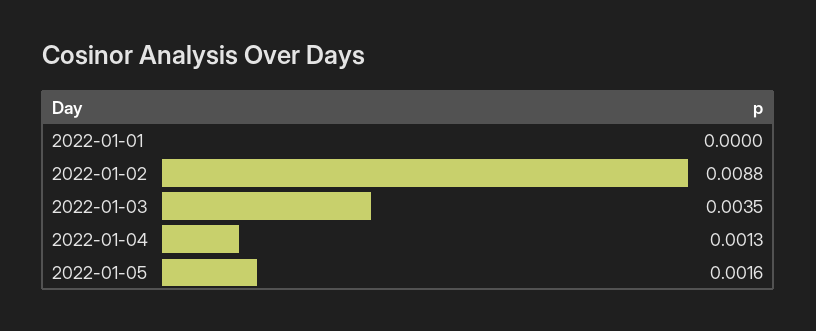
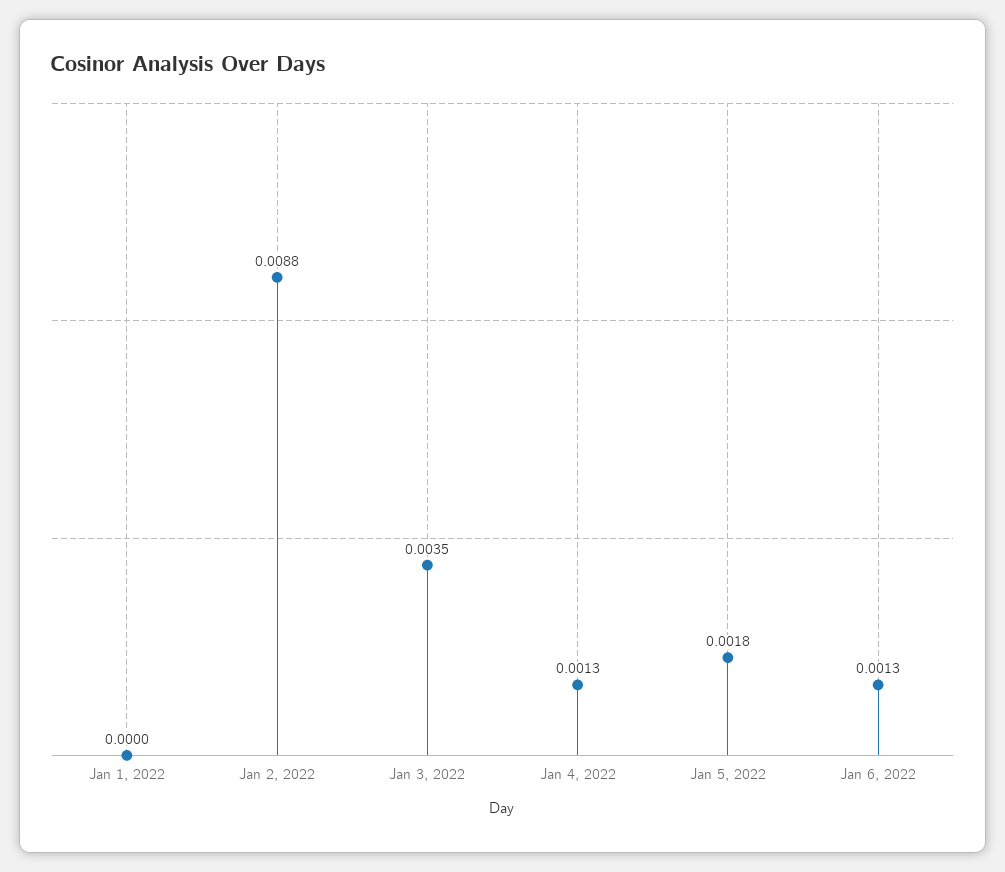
2022-01-05: 0.0016 -> 0.0018
Jan 6, 2022: none -> 0.0013

